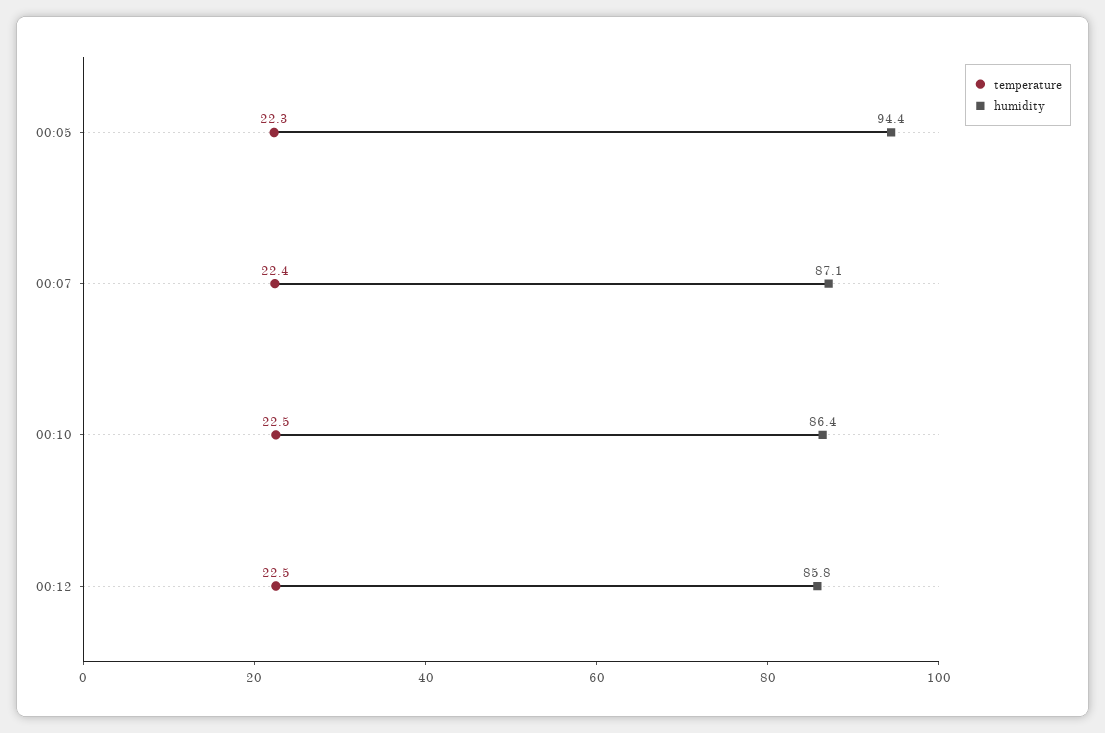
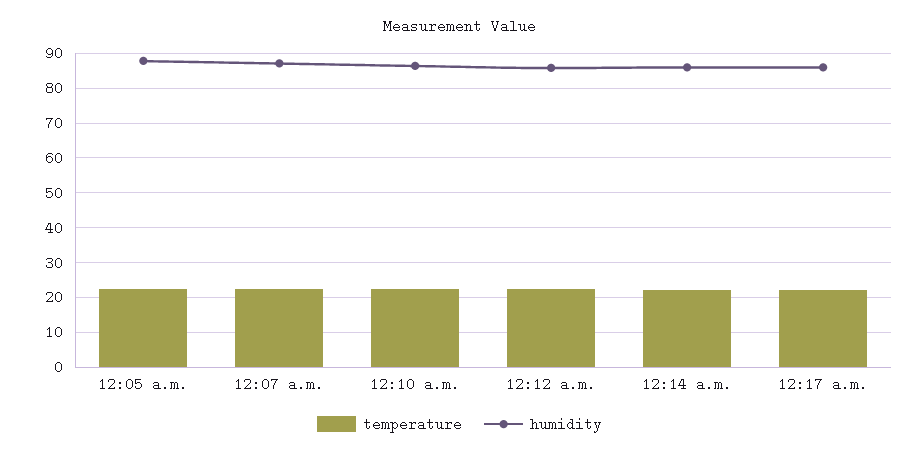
humidity, 00:05: 94.4 -> 88
temperature, 12:14 a.m.: none -> 22
humidity, 12:14 a.m.: none -> 86
temperature, 12:17 a.m.: none -> 22
humidity, 12:17 a.m.: none -> 86

